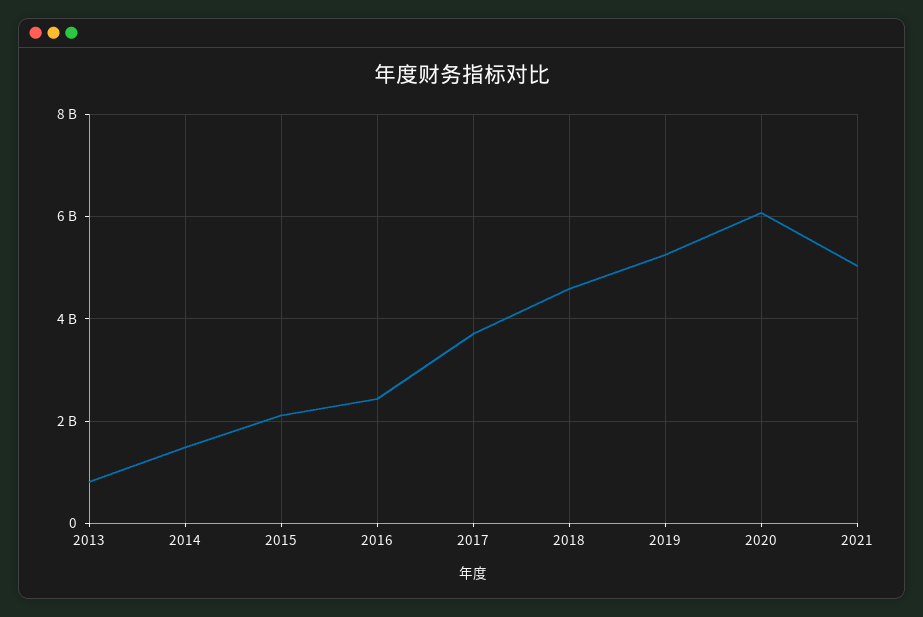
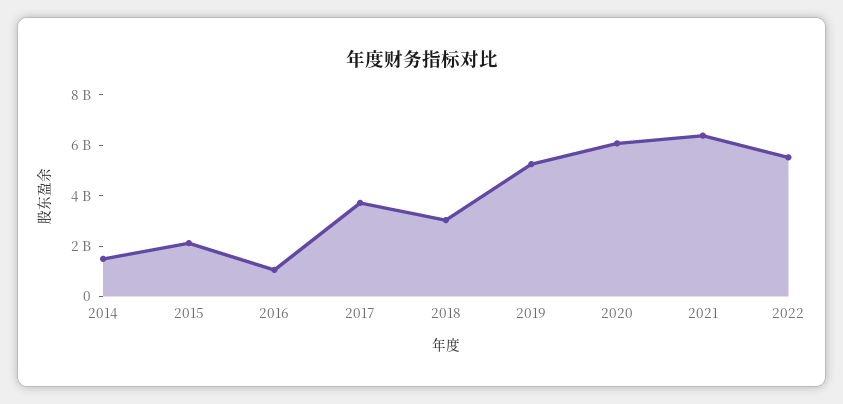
2013: 800000000 -> none
2016: 2400000000 -> 1000000000
2018: 4600000000 -> 3000000000
2021: 5000000000 -> 6500000000
2022: none -> 5500000000

